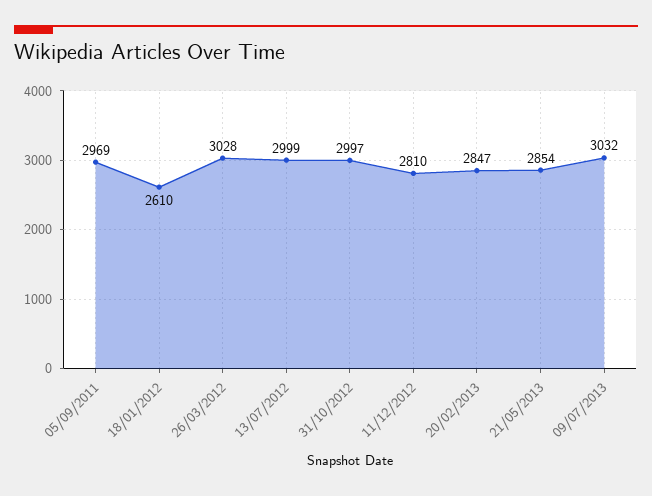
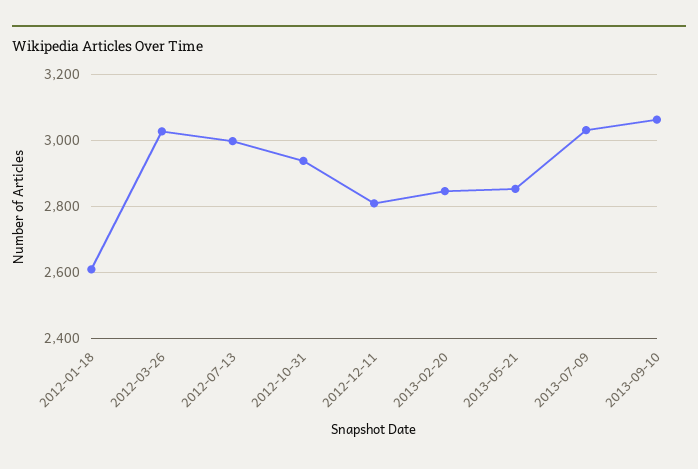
05/09/2011: 2969 -> none
31/10/2012: 2997 -> 2940
2013-09-10: none -> 3060

